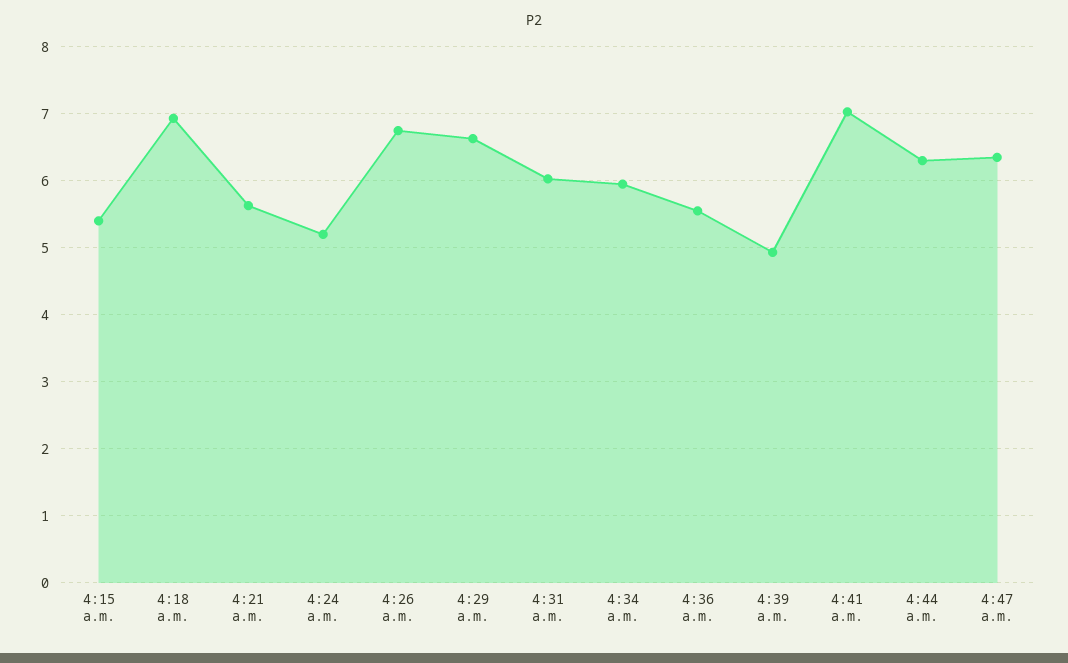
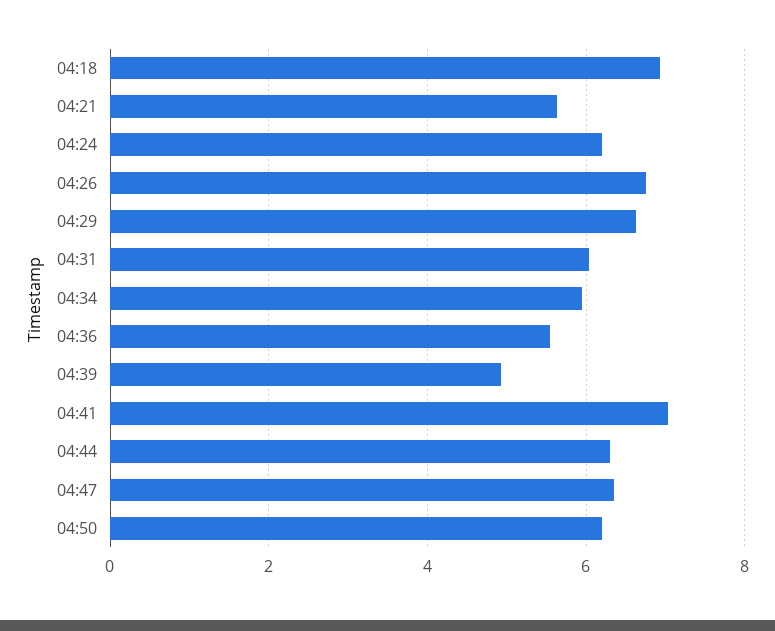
4:15 a.m.: 5.4 -> none
4:24 a.m.: 5.2 -> 6.2
04:50: none -> 6.2

